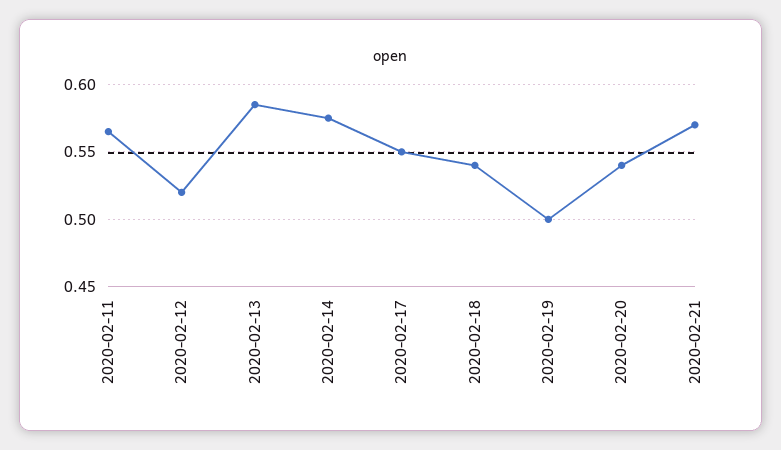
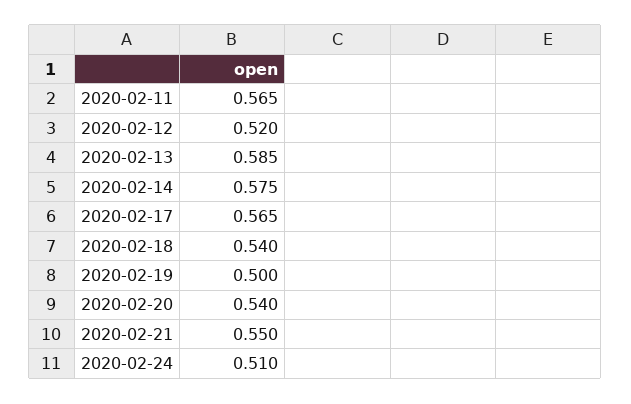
2020-02-17: 0.55 -> 0.565
2020-02-21: 0.57 -> 0.55
2020-02-24: none -> 0.51

